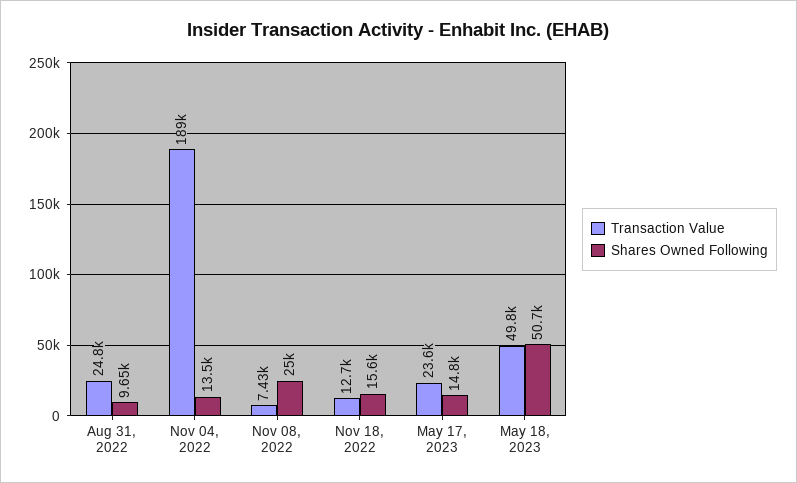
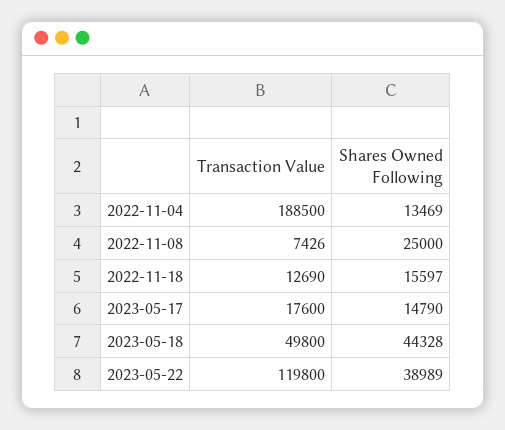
Transaction Value, Aug 31, 2022: 24800 -> none
Shares Owned Following, Aug 31, 2022: 9650 -> none
Transaction Value, May 17, 2023: 23600 -> 17600
Shares Owned Following, May 18, 2023: 50700 -> 44328
Transaction Value, 2023-05-22: none -> 119800
Shares Owned Following, 2023-05-22: none -> 38989

